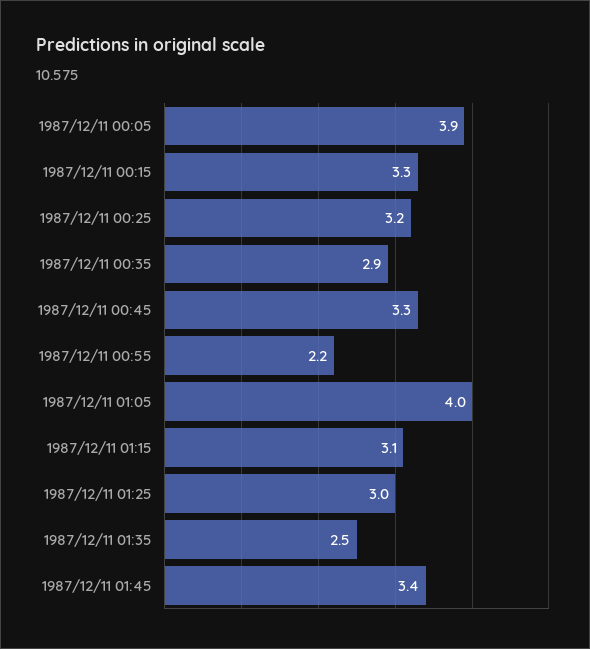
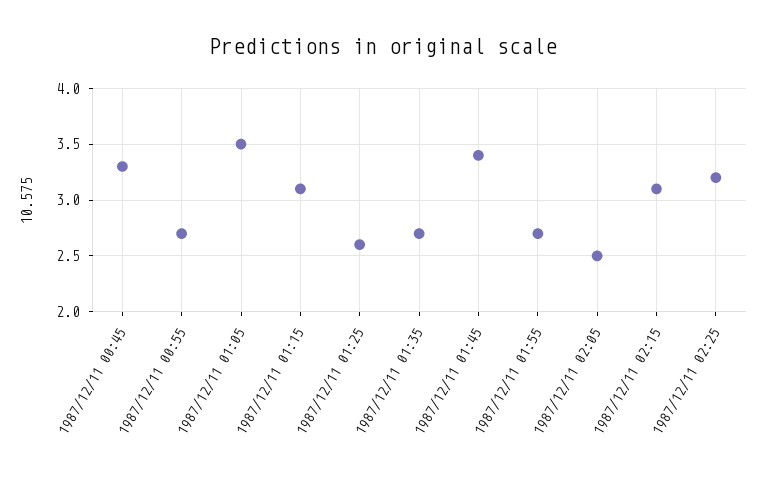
1987/12/11 00:05: 3.9 -> none
1987/12/11 00:15: 3.3 -> none
1987/12/11 00:25: 3.2 -> none
1987/12/11 00:35: 2.9 -> none
1987/12/11 00:55: 2.2 -> 2.7
1987/12/11 01:05: 4 -> 3.5
1987/12/11 01:25: 3 -> 2.6
1987/12/11 01:35: 2.5 -> 2.7
1987/12/11 01:55: none -> 2.7
1987/12/11 02:05: none -> 2.5
1987/12/11 02:15: none -> 3.1
1987/12/11 02:25: none -> 3.2

